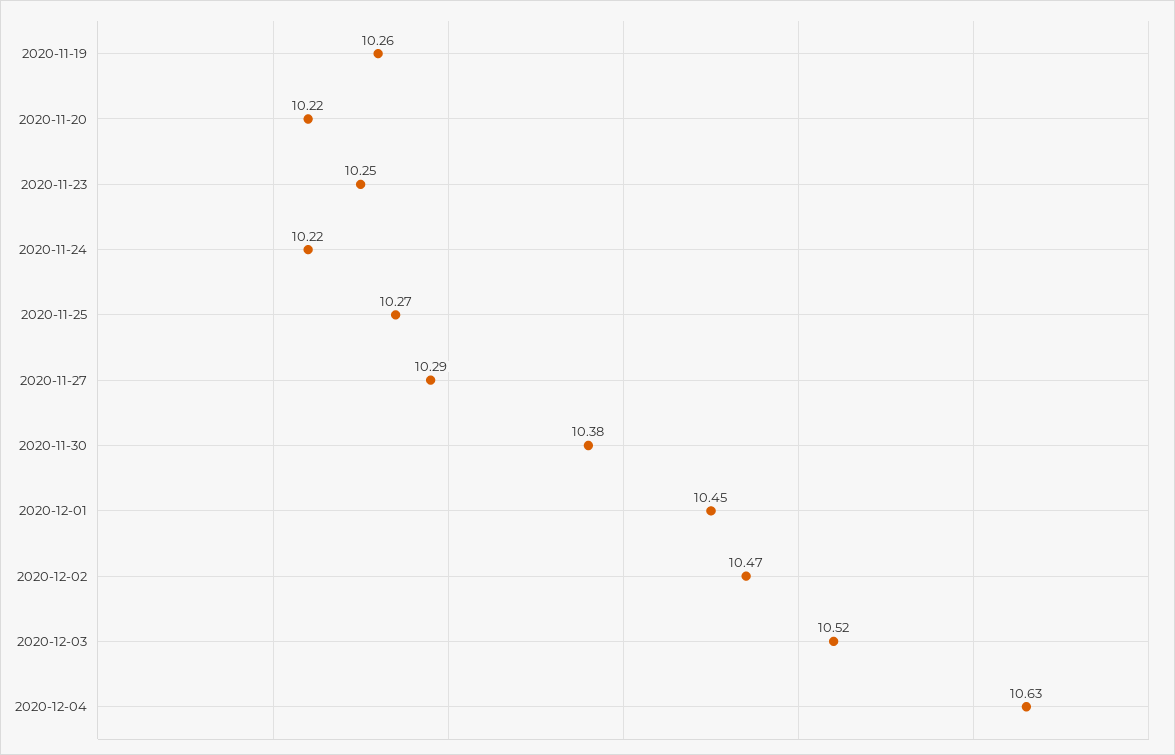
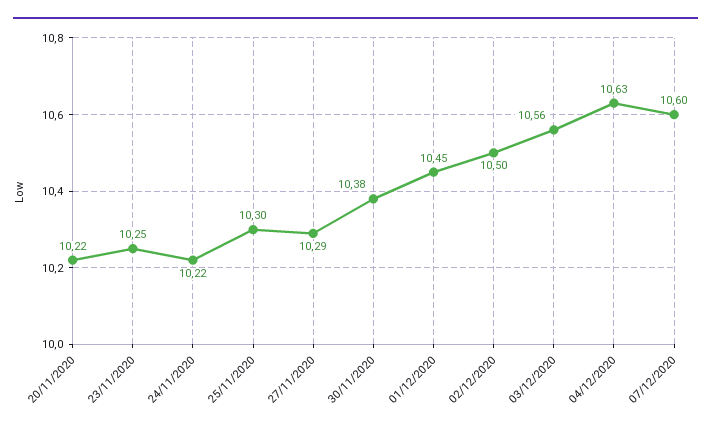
2020-11-19: 10.26 -> none
2020-11-25: 10.27 -> 10.3
2020-12-02: 10.47 -> 10.5
2020-12-03: 10.52 -> 10.56
07/12/2020: none -> 10.6

